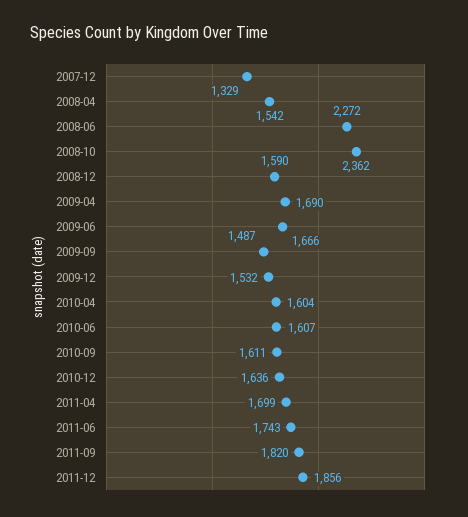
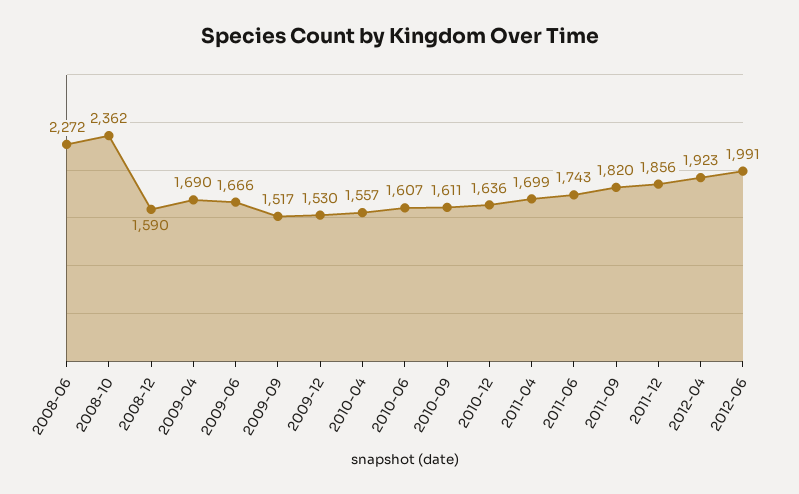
2007-12: 1329 -> none
2008-04: 1542 -> none
2009-09: 1487 -> 1517
2009-12: 1532 -> 1530
2010-04: 1604 -> 1557
2012-04: none -> 1923
2012-06: none -> 1991

